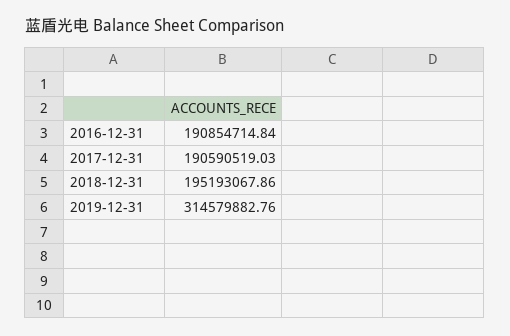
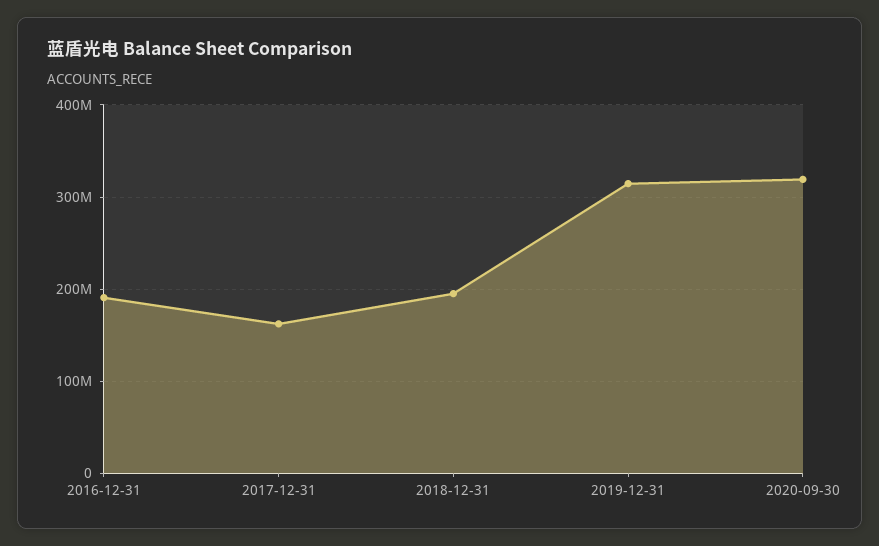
2017-12-31: 190590519.03 -> 160000000
2020-09-30: none -> 320000000

